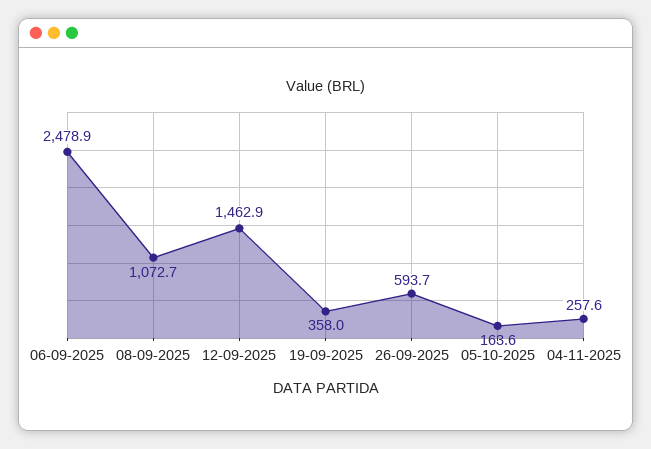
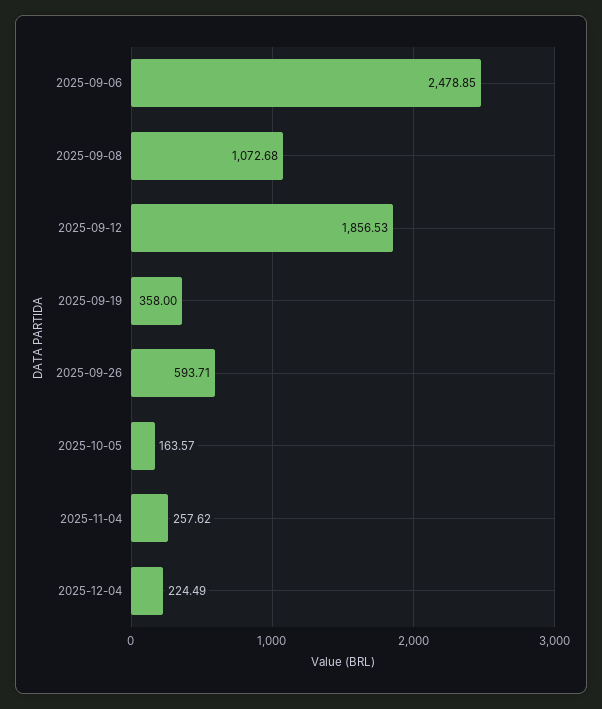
12-09-2025: 1462.9 -> 1856.53
2025-12-04: none -> 224.49

